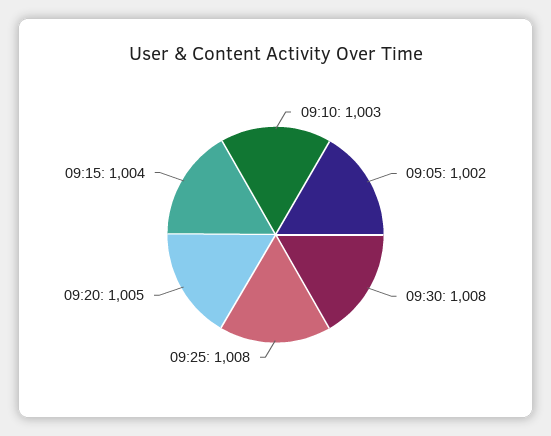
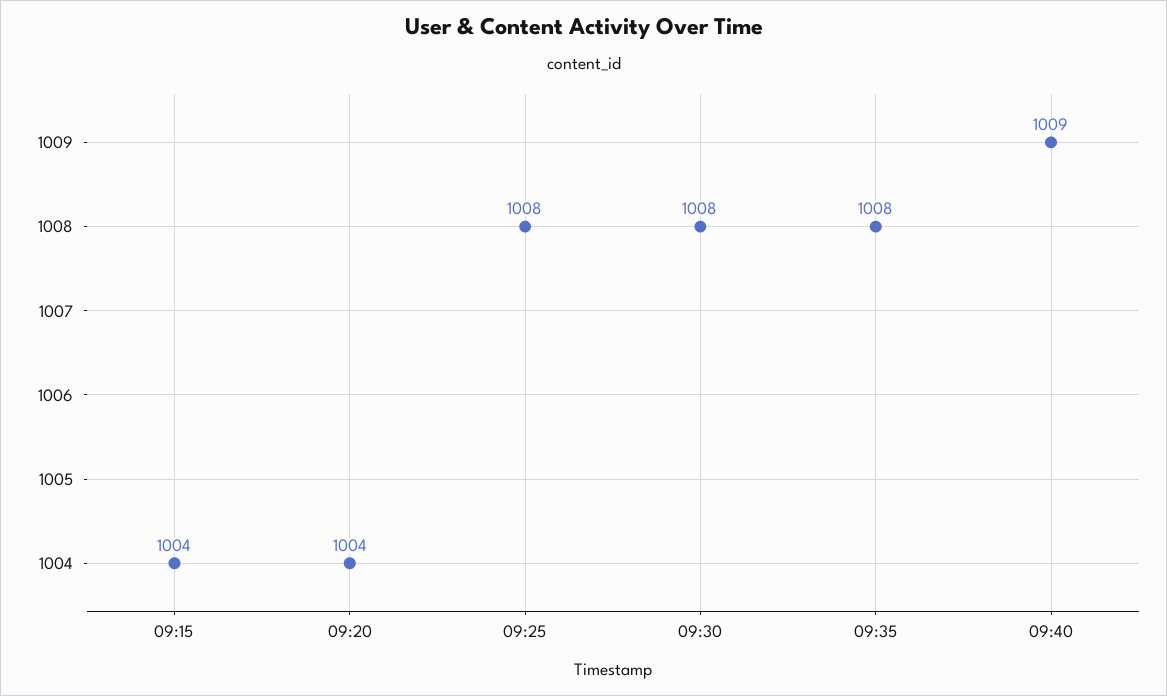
09:10: 1003 -> none
09:05: 1002 -> none
09:20: 1005 -> 1004
09:35: none -> 1008
09:40: none -> 1009

